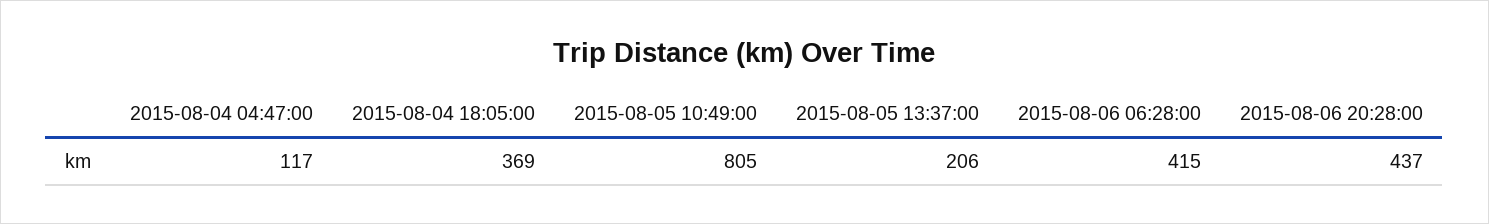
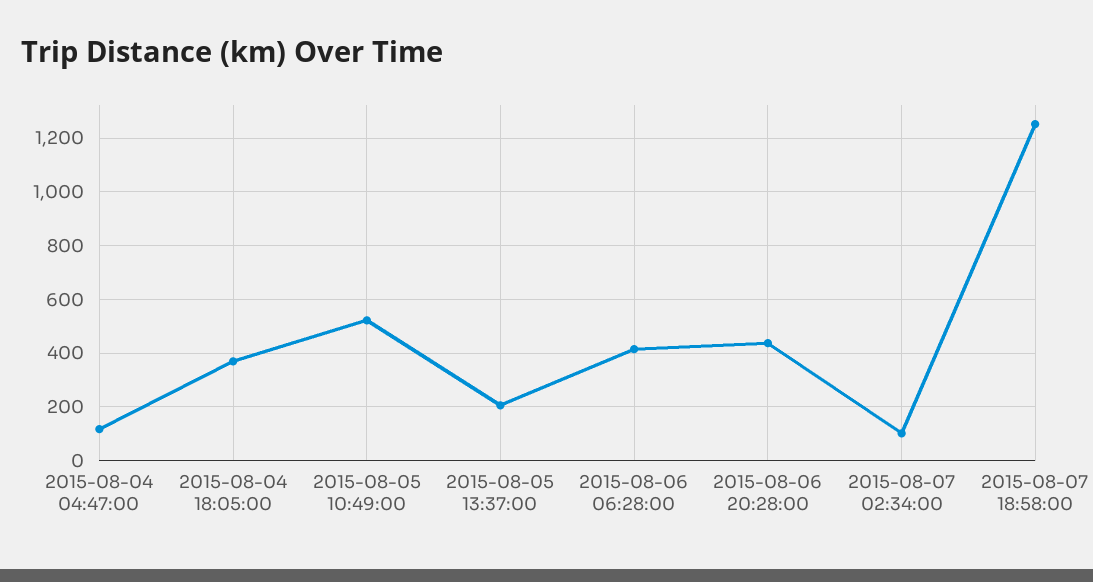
2015-08-05 10:49:00: 805 -> 525
2015-08-07 02:34:00: none -> 100
2015-08-07 18:58:00: none -> 1250

